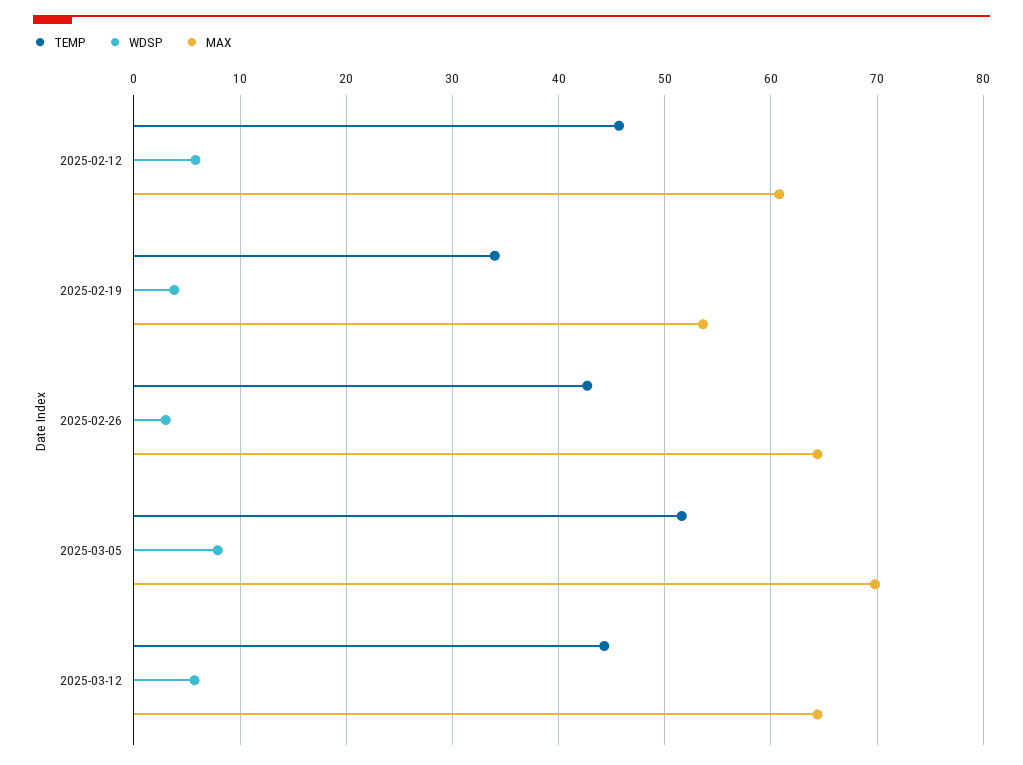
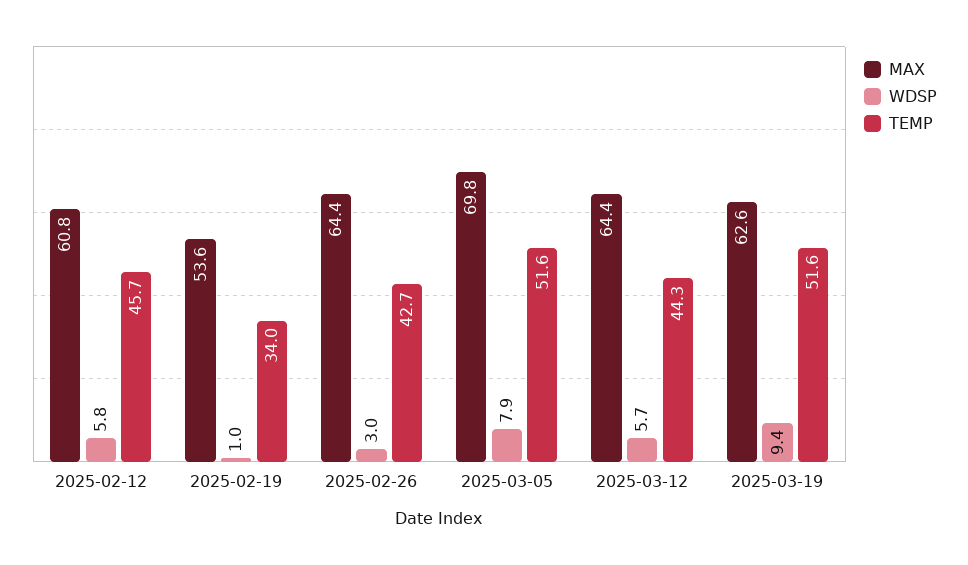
WDSP, 2025-02-19: 4 -> 1
MAX, 2025-03-19: none -> 62.6
WDSP, 2025-03-19: none -> 9.4
TEMP, 2025-03-19: none -> 51.6

